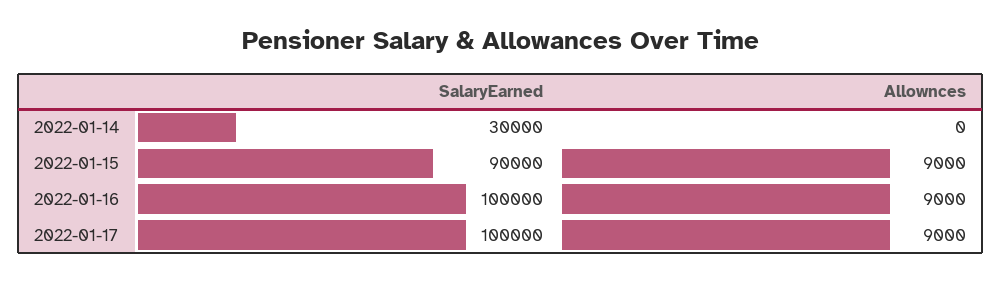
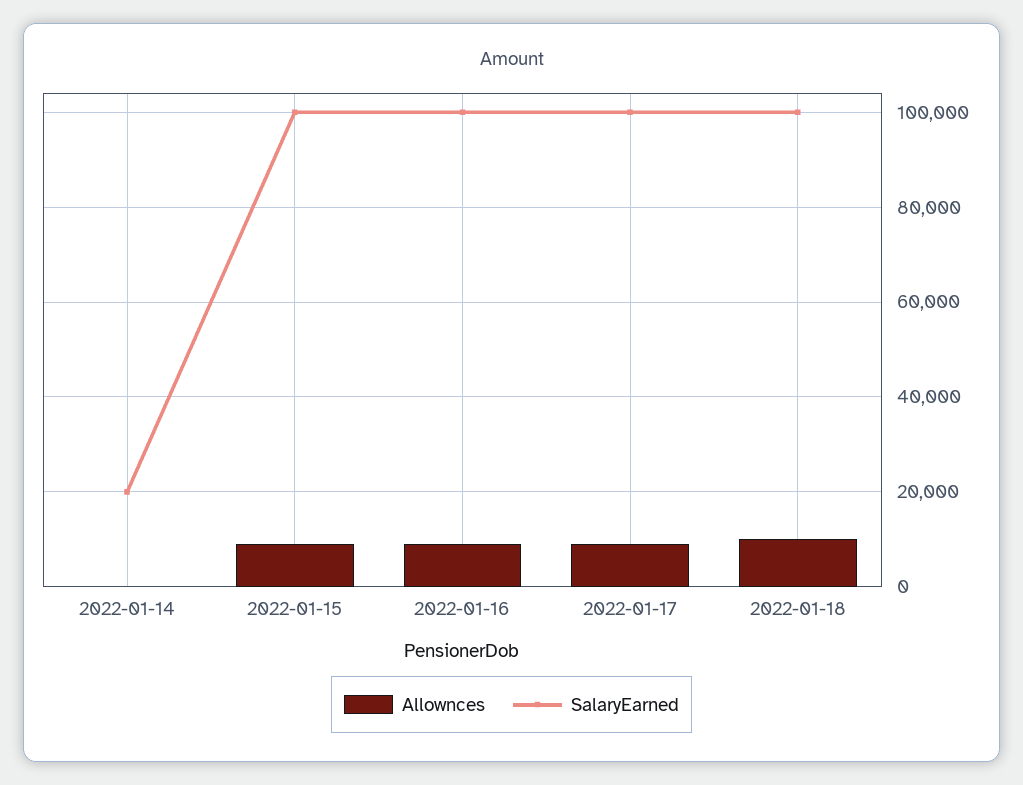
SalaryEarned, 2022-01-14: 30000 -> 20000
SalaryEarned, 2022-01-15: 90000 -> 100000
Allownces, 2022-01-18: none -> 10000
SalaryEarned, 2022-01-18: none -> 100000

